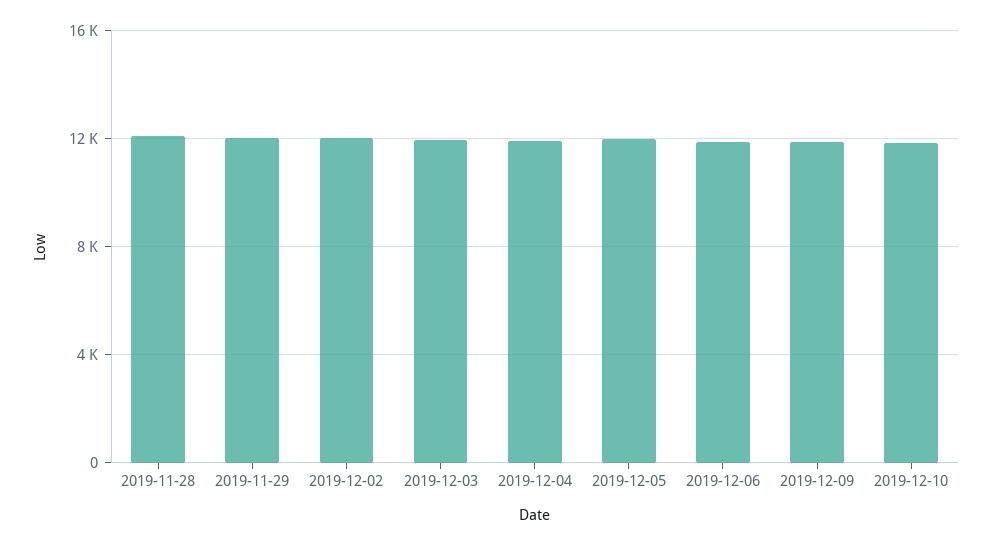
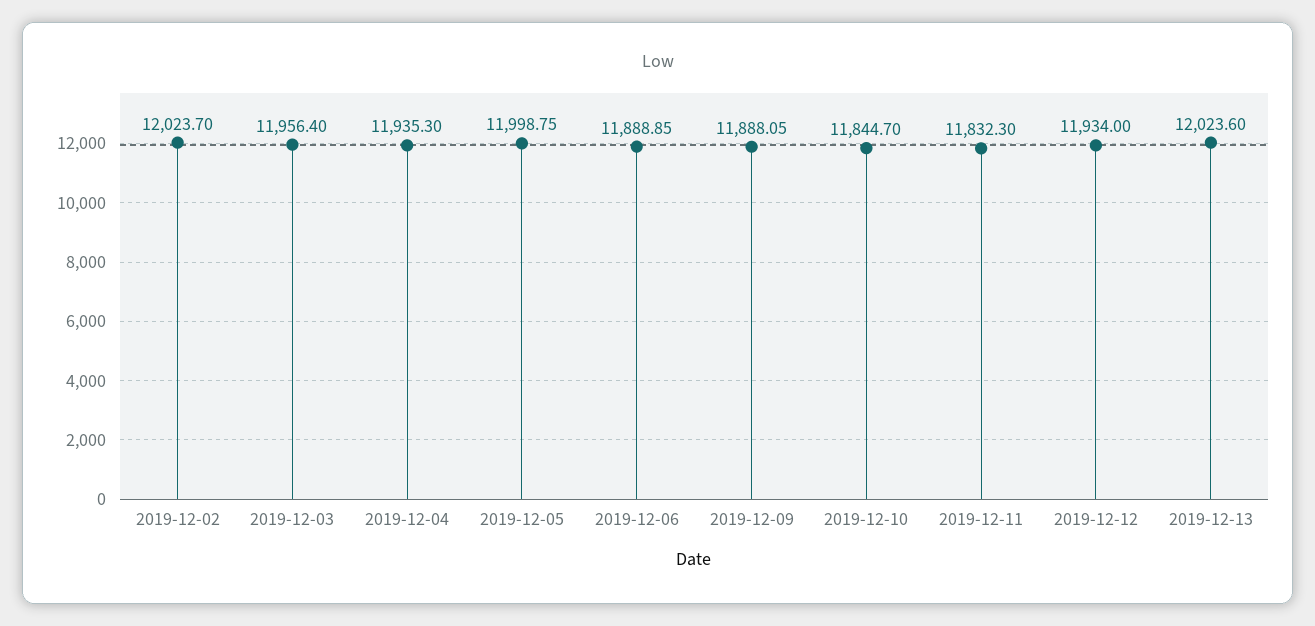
2019-11-28: 12000 -> none
2019-11-29: 12000 -> none
2019-12-11: none -> 11832.3
2019-12-12: none -> 11934
2019-12-13: none -> 12023.6

